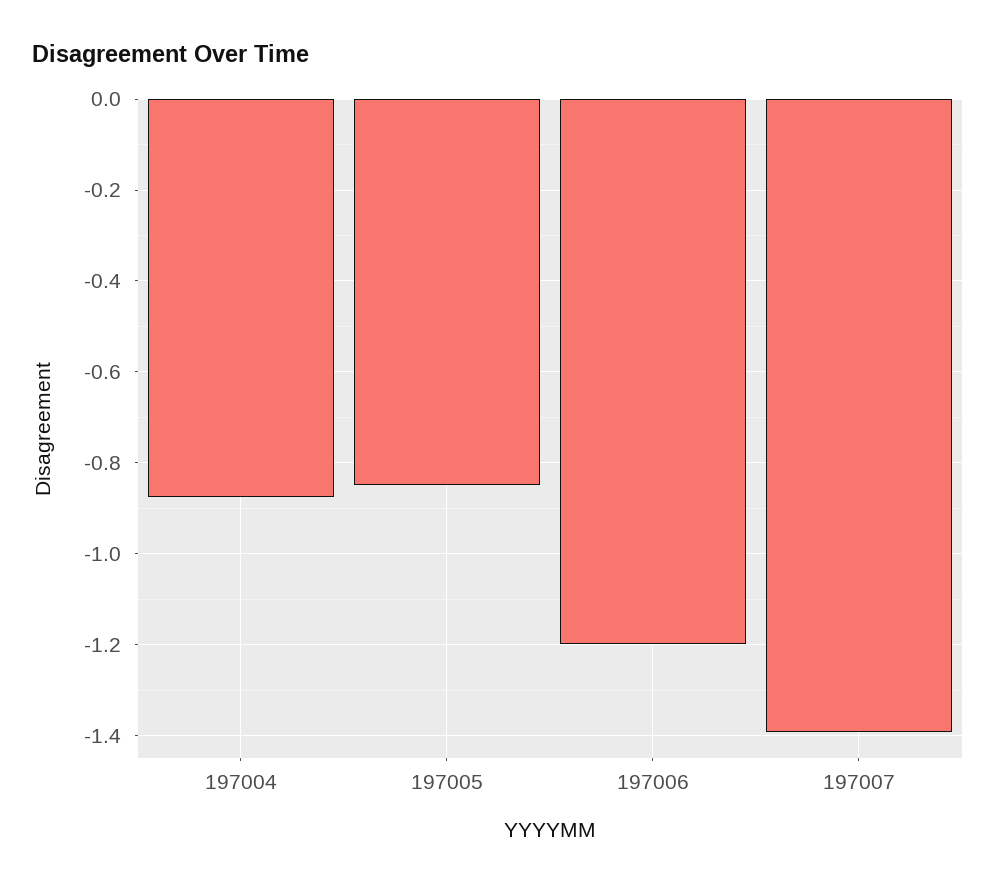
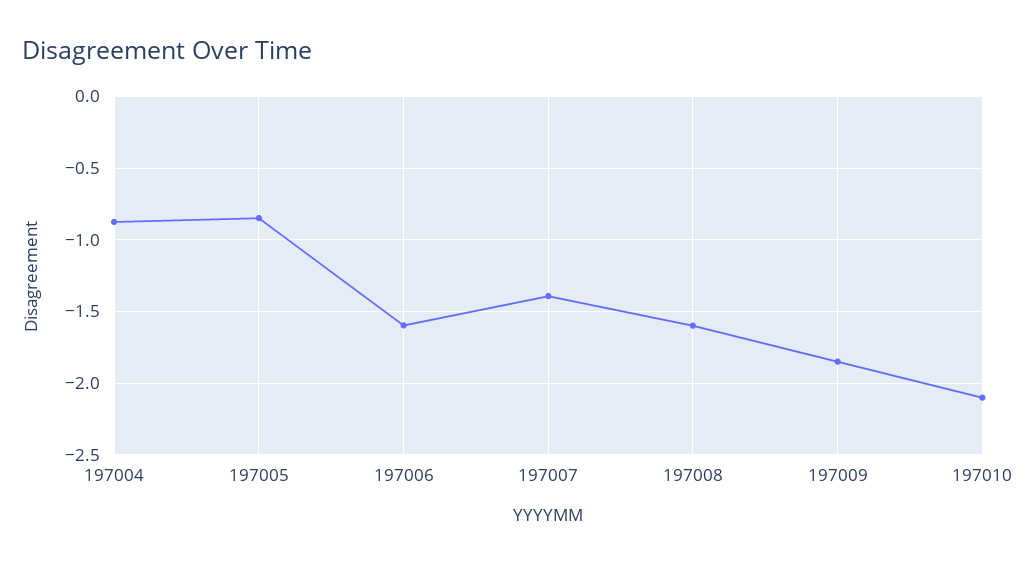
197006: -1.2 -> -1.6
197008: none -> -1.6
197009: none -> -1.85
197010: none -> -2.1

